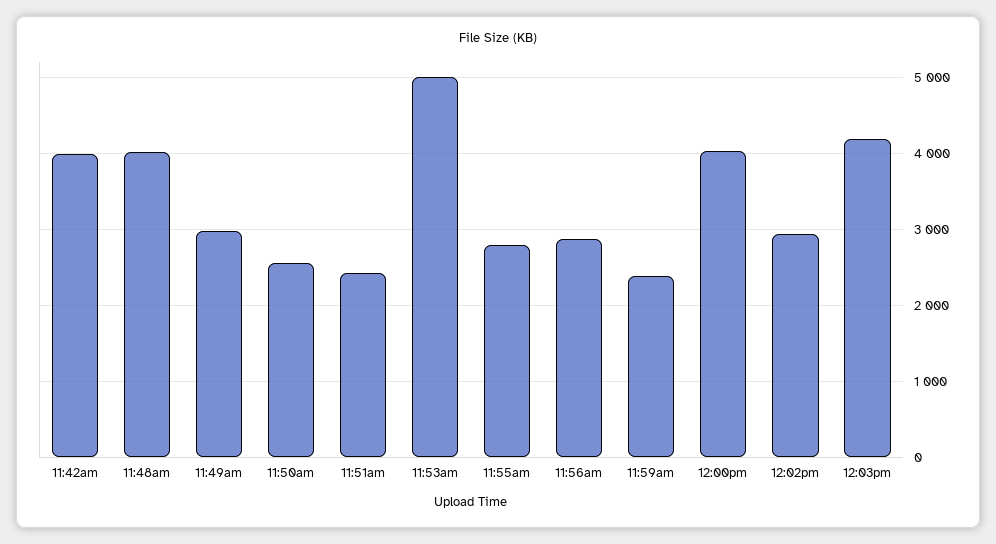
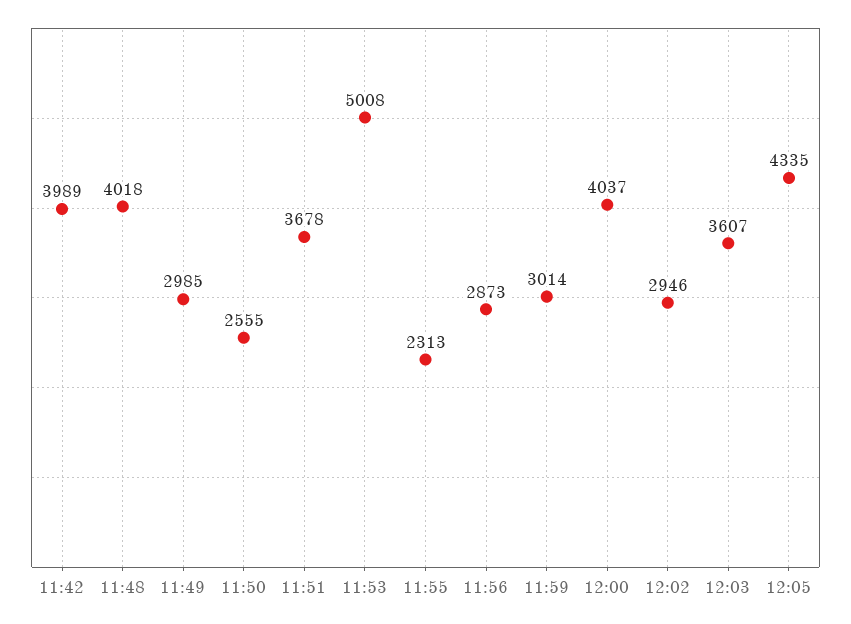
11:51am: 2400 -> 3678
11:55am: 2800 -> 2313
11:59am: 2400 -> 3014
12:03pm: 4200 -> 3607
12:05: none -> 4335

